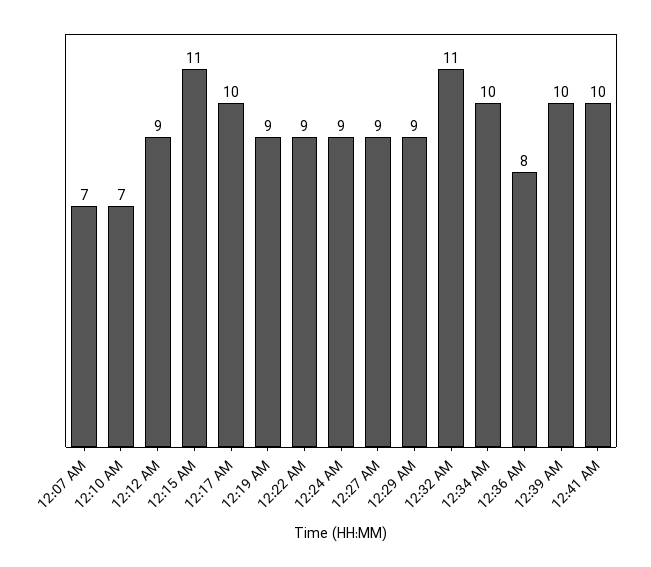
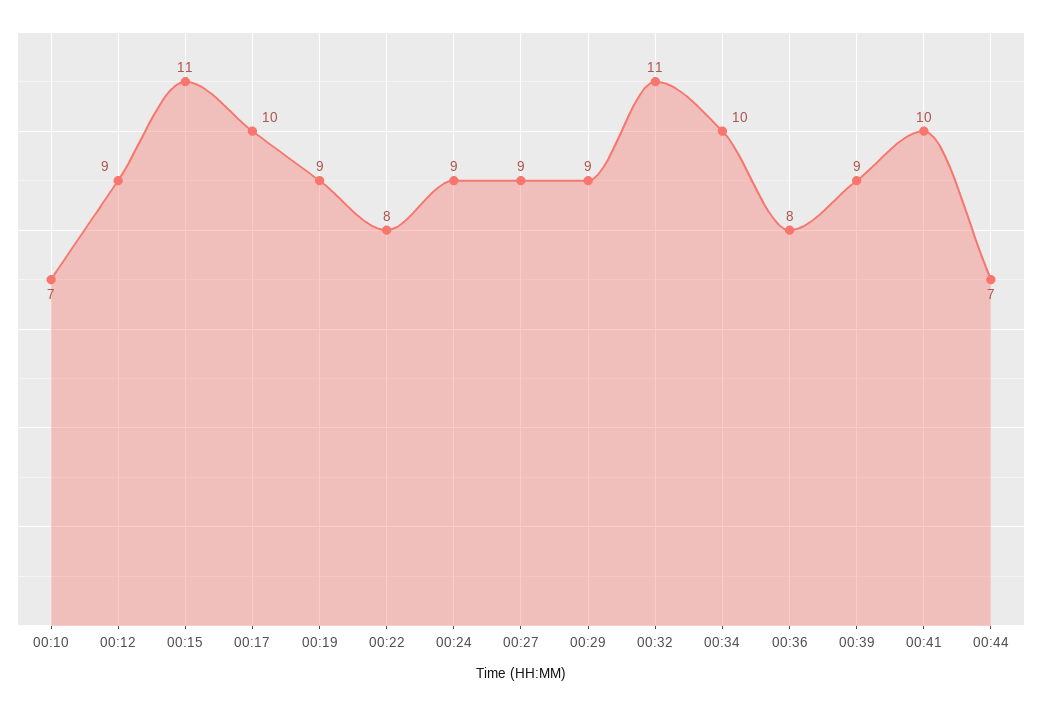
12:07 AM: 7 -> none
12:22 AM: 9 -> 8
12:39 AM: 10 -> 9
00:44: none -> 7

